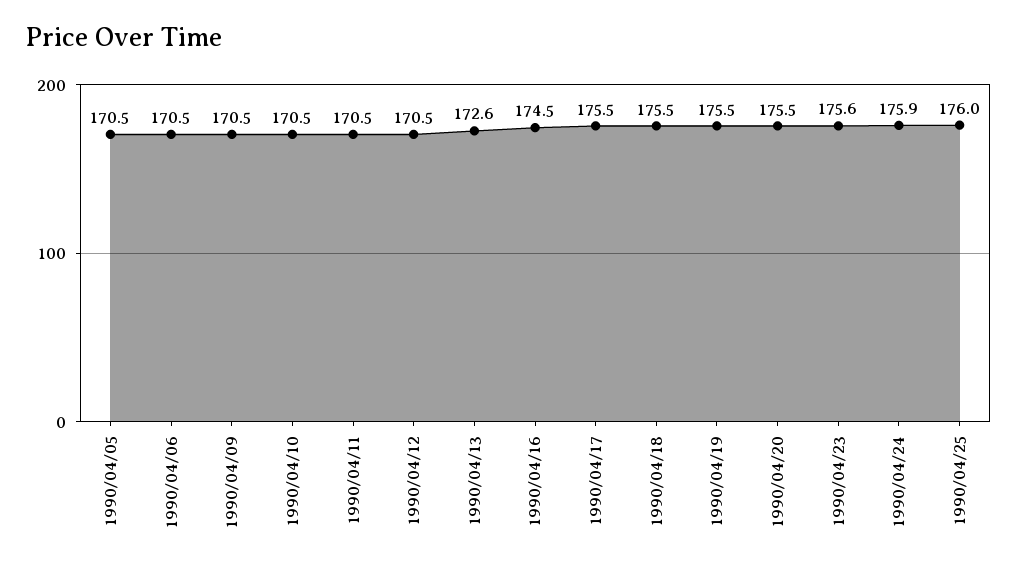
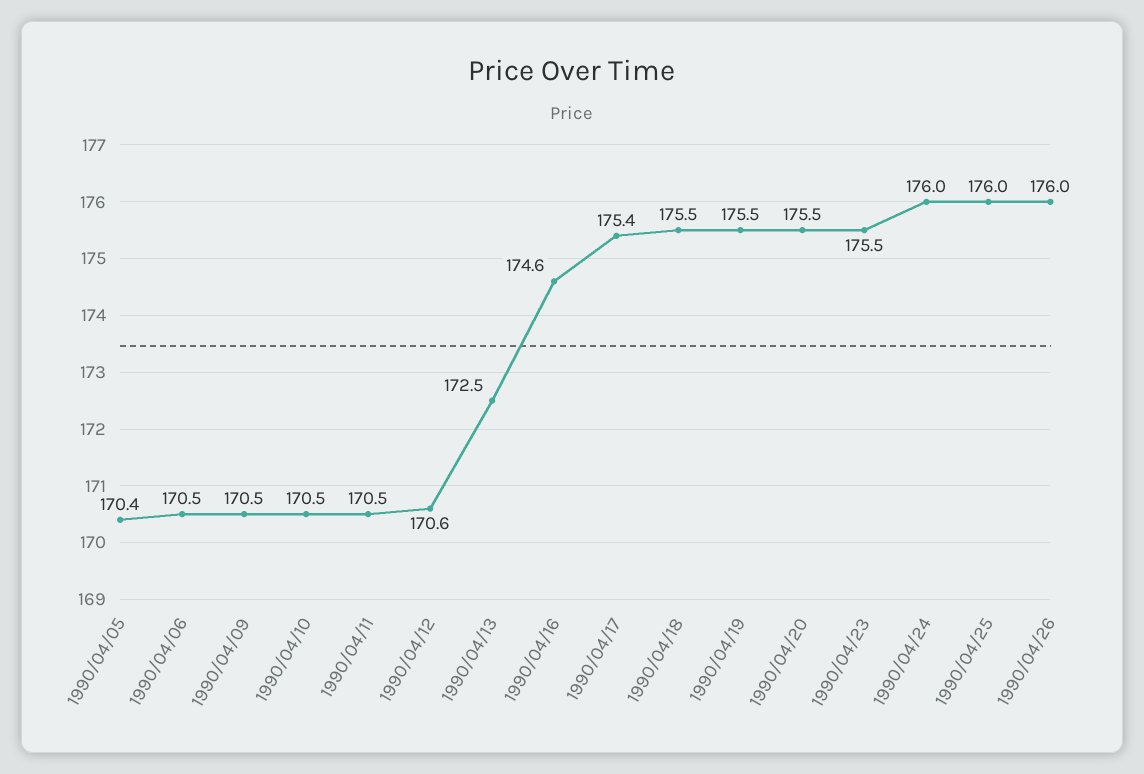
1990/04/05: 170.5 -> 170.4
1990/04/12: 170.5 -> 170.6
1990/04/13: 172.6 -> 172.5
1990/04/16: 174.5 -> 174.6
1990/04/17: 175.5 -> 175.4
1990/04/23: 175.6 -> 175.5
1990/04/24: 175.9 -> 176
1990/04/26: none -> 176

